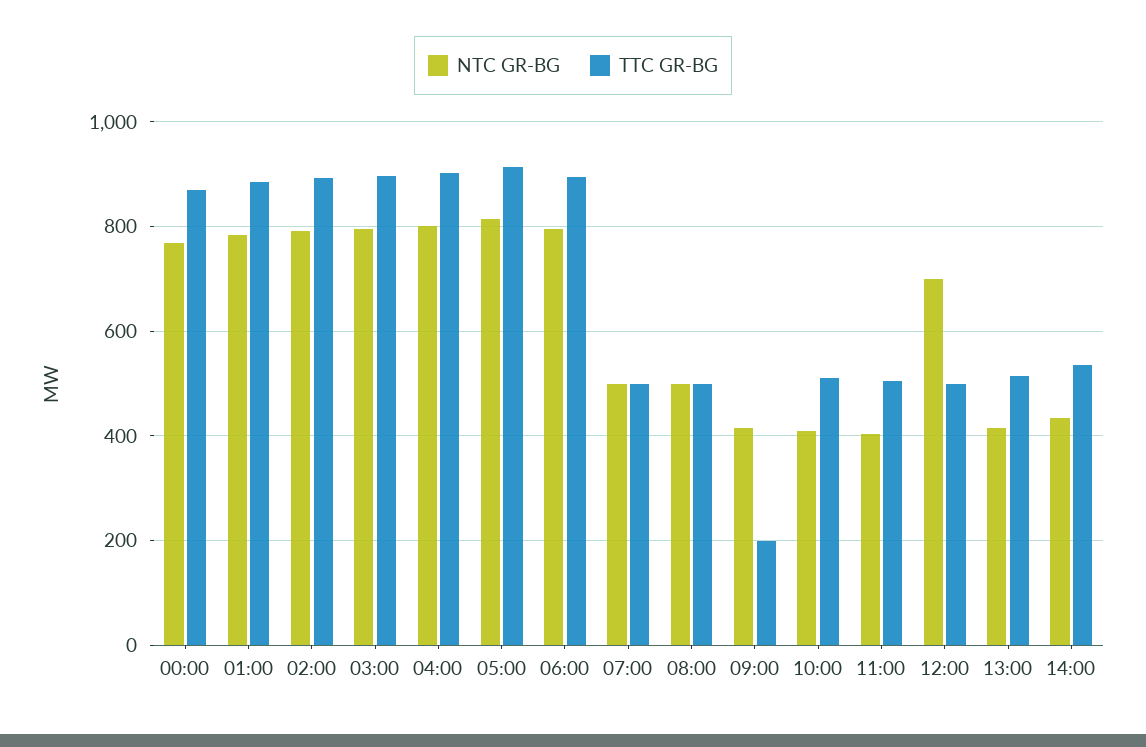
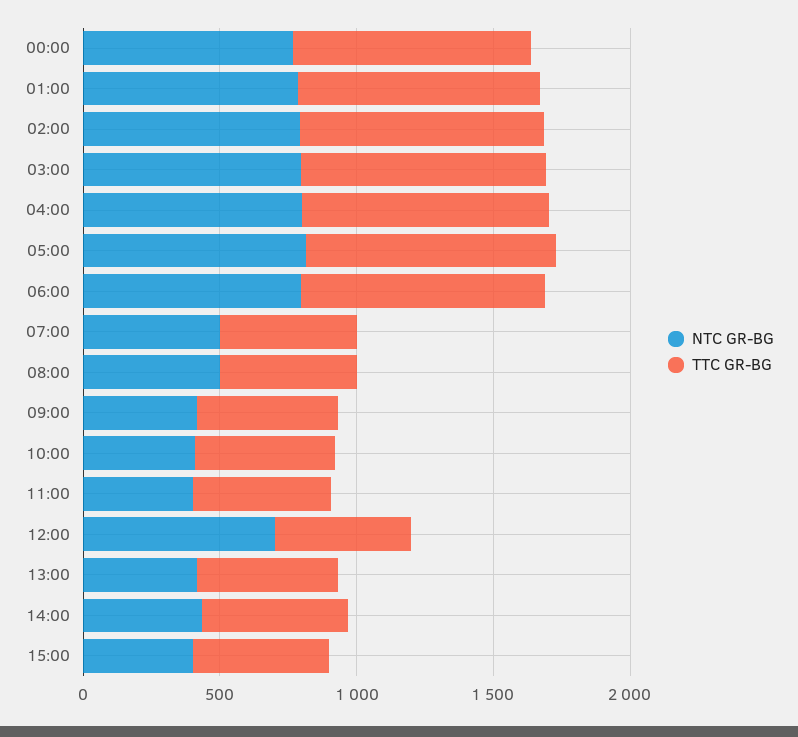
TTC GR-BG, 09:00: 200 -> 500
NTC GR-BG, 15:00: none -> 400
TTC GR-BG, 15:00: none -> 500

